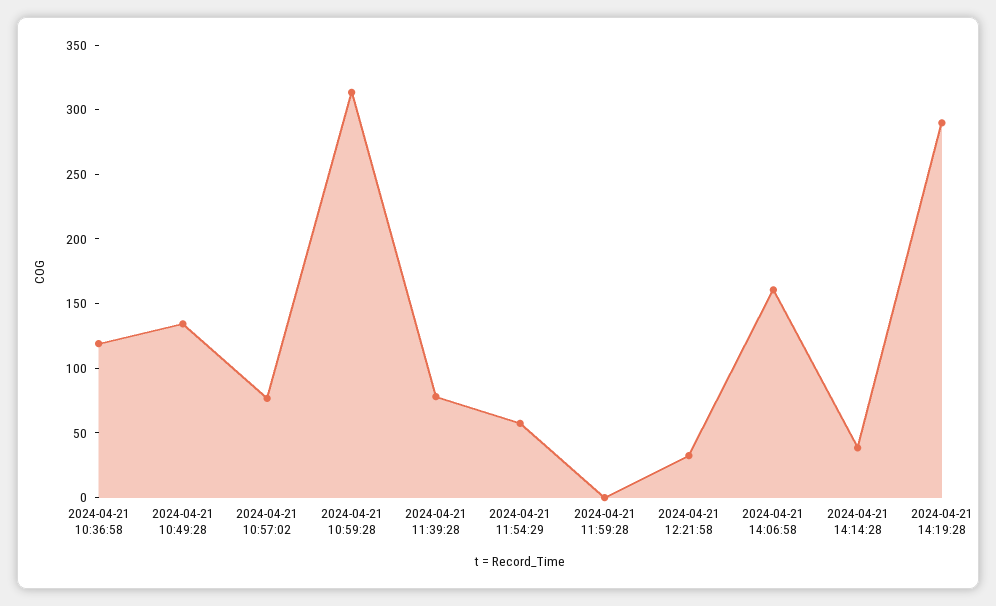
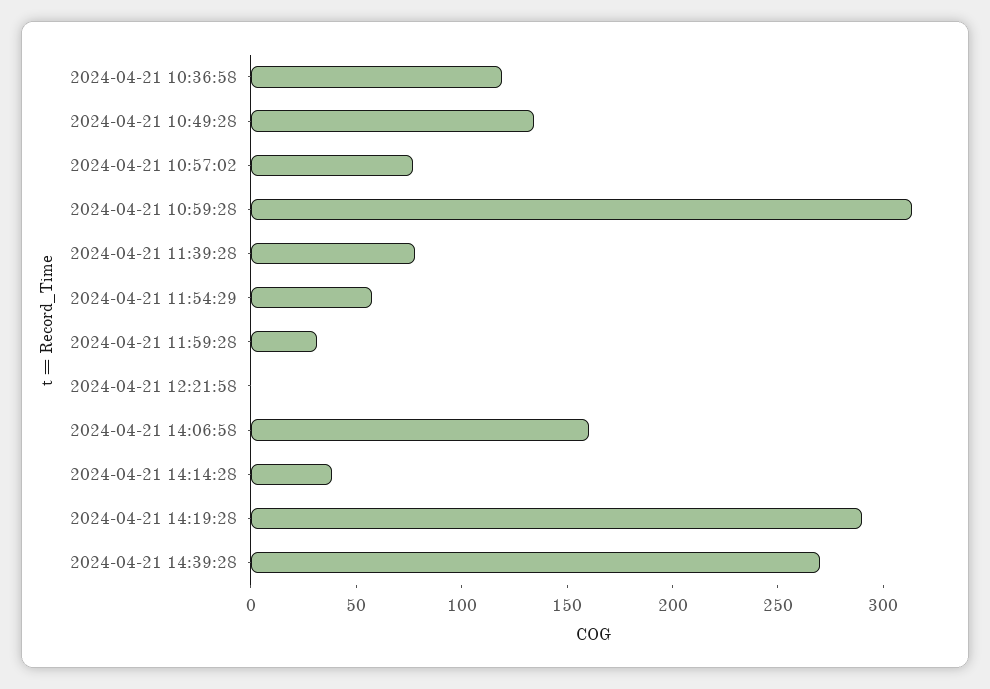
2024-04-21 11:59:28: 0 -> 30
2024-04-21 12:21:58: 30 -> 0
2024-04-21 14:39:28: none -> 270

